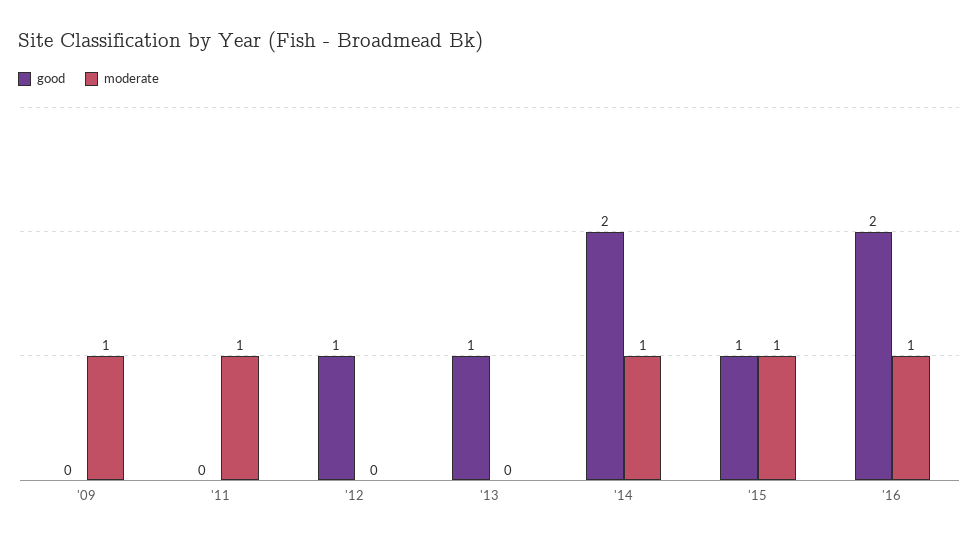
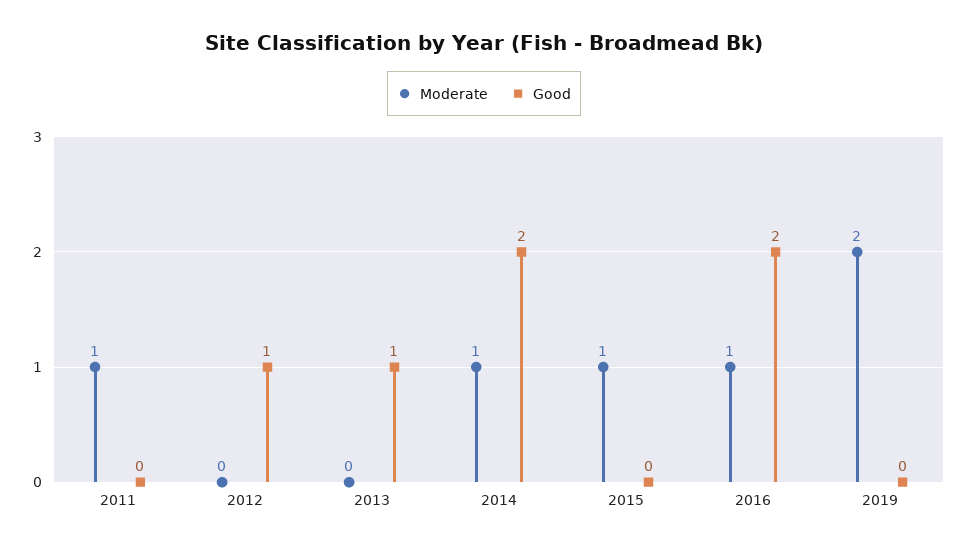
good, '09: 0 -> none
moderate, '09: 1 -> none
good, '15: 1 -> 0
moderate, 2019: none -> 2
good, 2019: none -> 0

